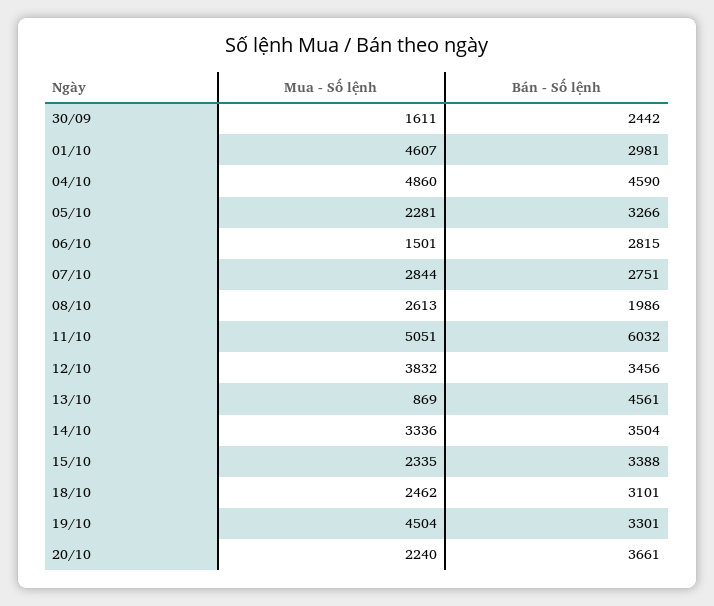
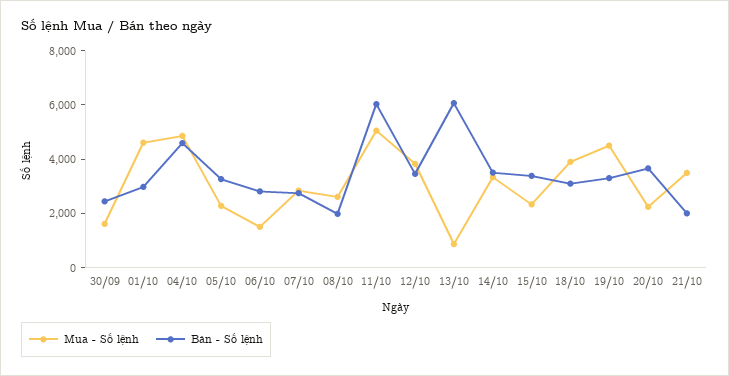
Bán - Số lệnh, 13/10: 4561 -> 6000
Mua - Số lệnh, 18/10: 2462 -> 4000
Mua - Số lệnh, 21/10: none -> 3500
Bán - Số lệnh, 21/10: none -> 2000

